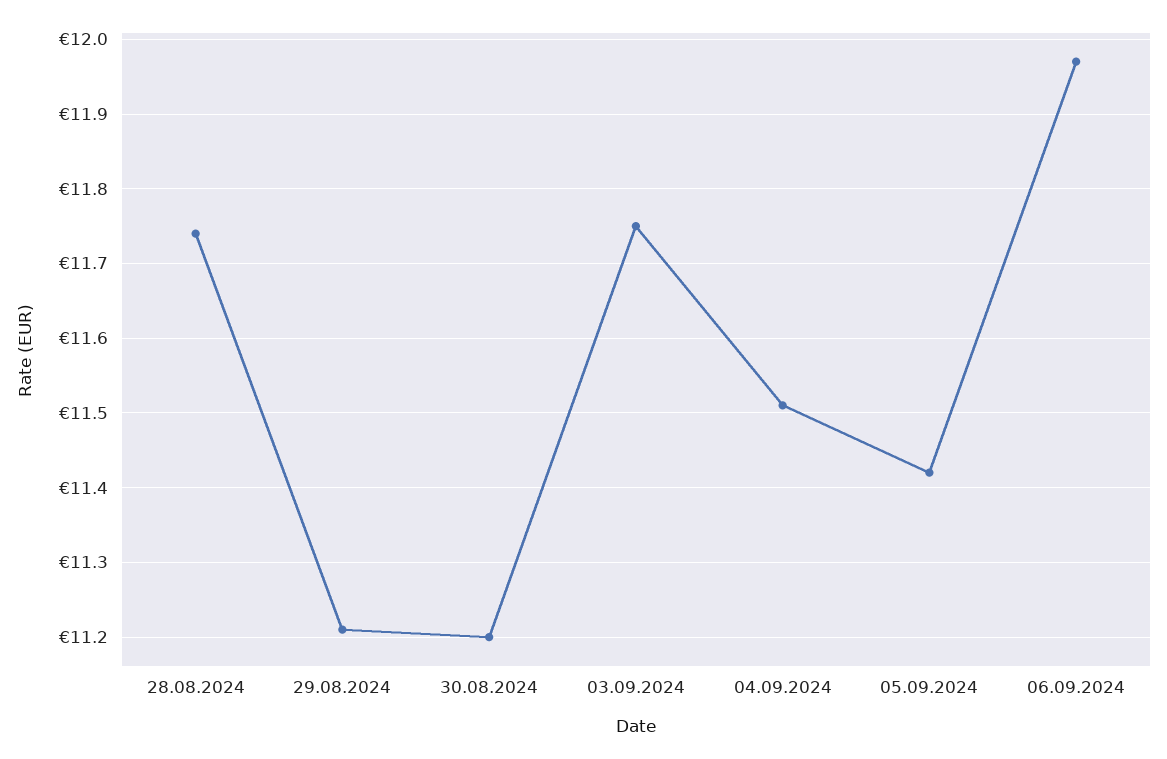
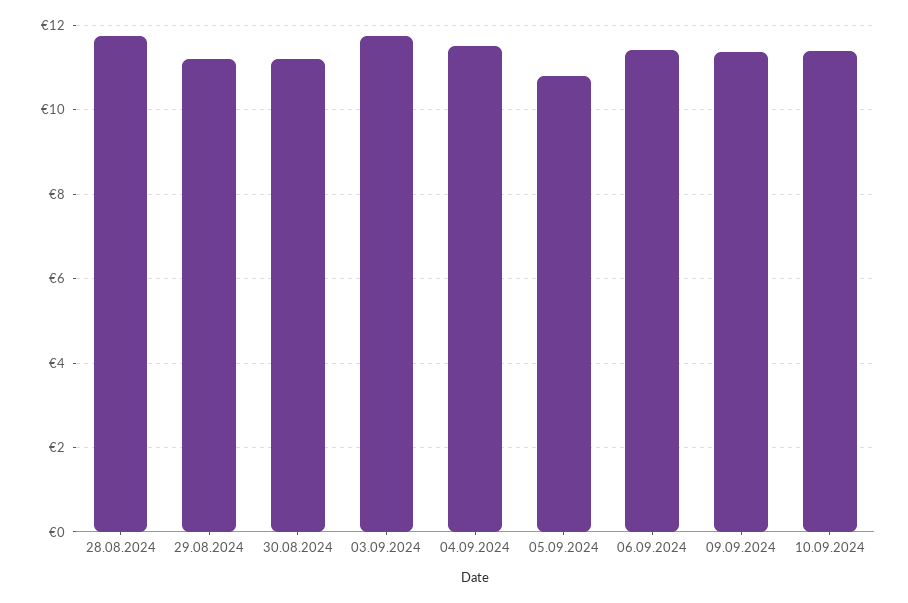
05.09.2024: 11.42 -> 10.8
06.09.2024: 11.97 -> 11.4
09.09.2024: none -> 11.4
10.09.2024: none -> 11.4

